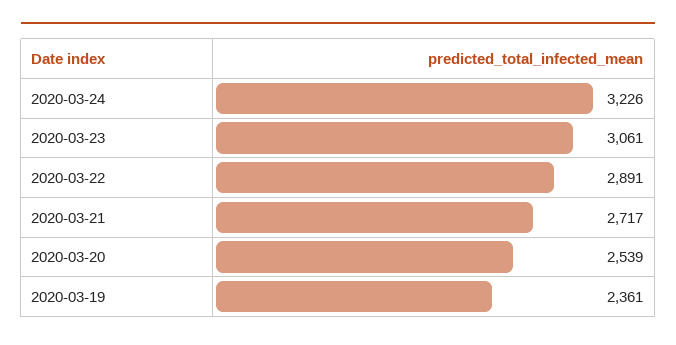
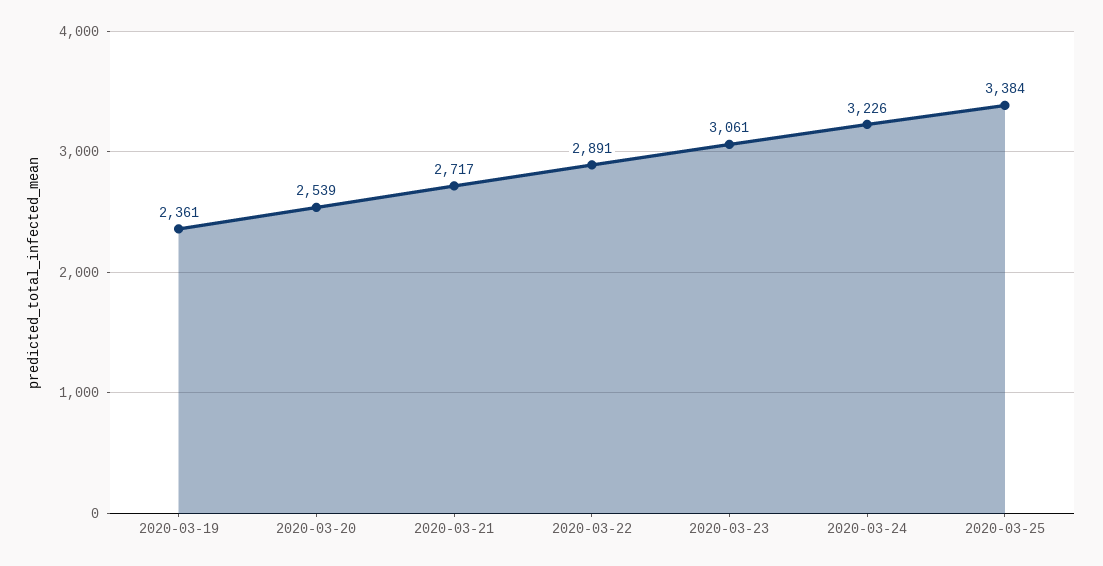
2020-03-25: none -> 3384

